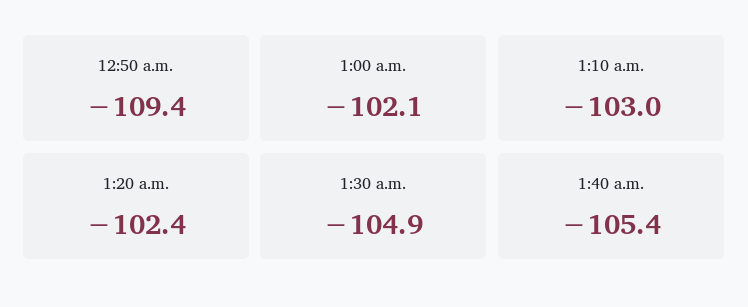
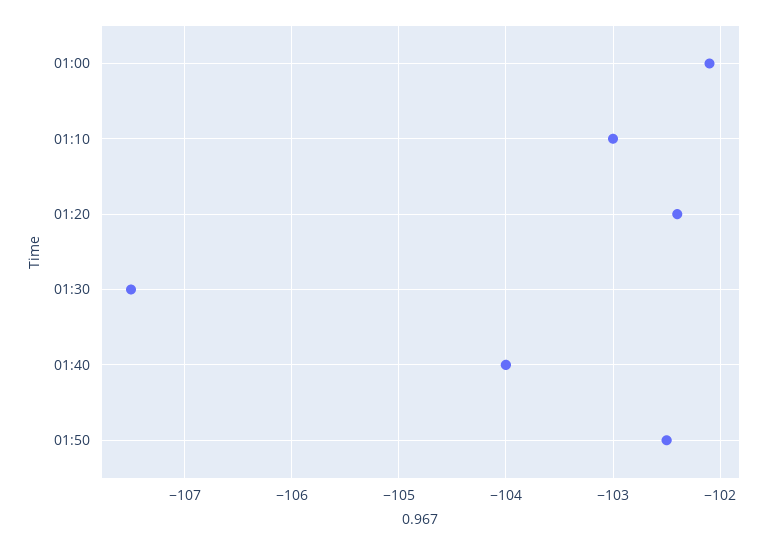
12:50 a.m.: -109.4 -> none
1:30 a.m.: -104.9 -> -107.5
1:40 a.m.: -105.4 -> -104
01:50: none -> -102.5

